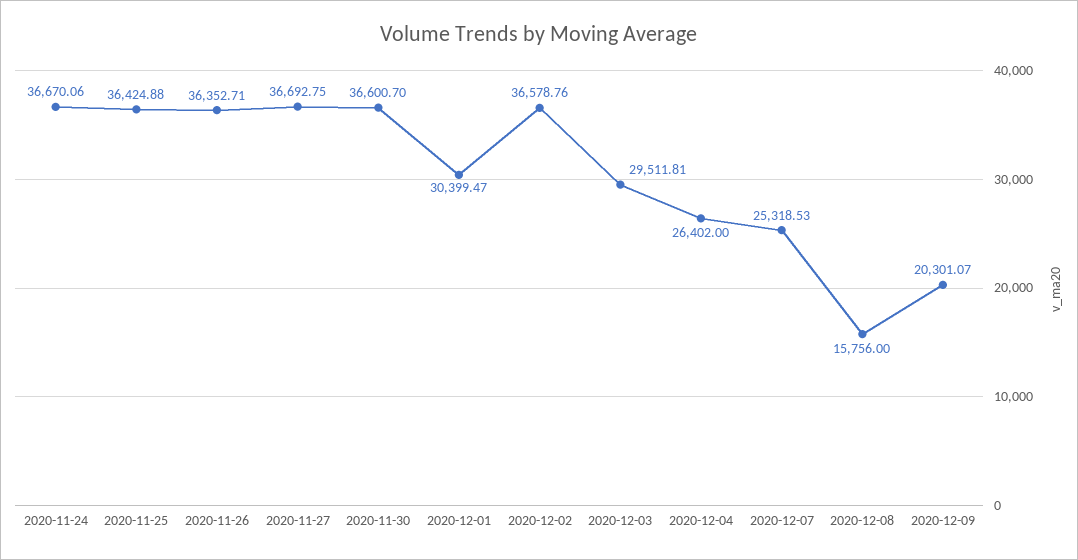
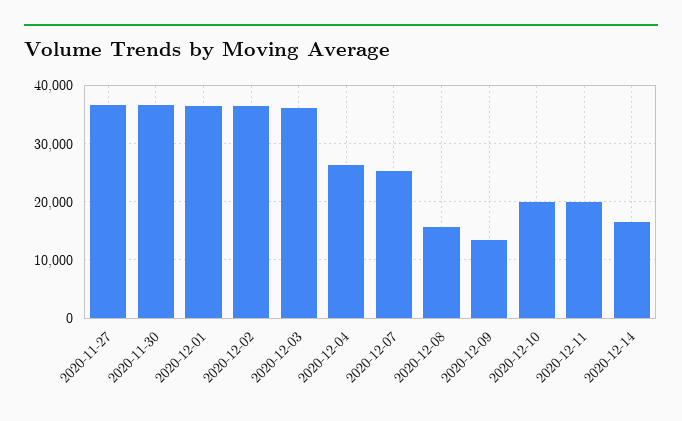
2020-11-24: 36670.06 -> none
2020-11-25: 36424.88 -> none
2020-11-26: 36352.71 -> none
2020-12-01: 30399.47 -> 36000
2020-12-03: 29511.81 -> 36000
2020-12-09: 20301.07 -> 14000
2020-12-10: none -> 20000
2020-12-11: none -> 20000
2020-12-14: none -> 16000

